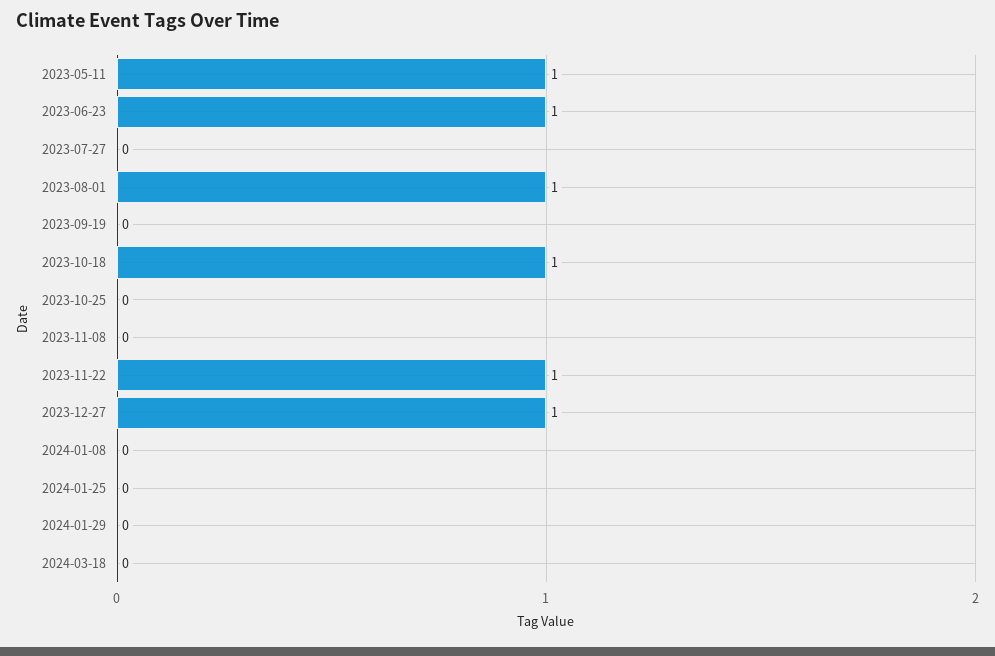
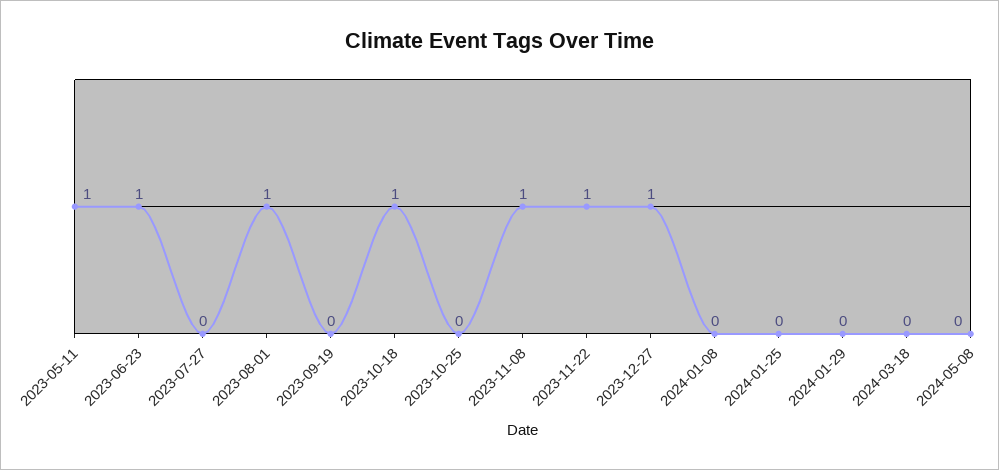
2023-11-08: 0 -> 1
2024-05-08: none -> 0

